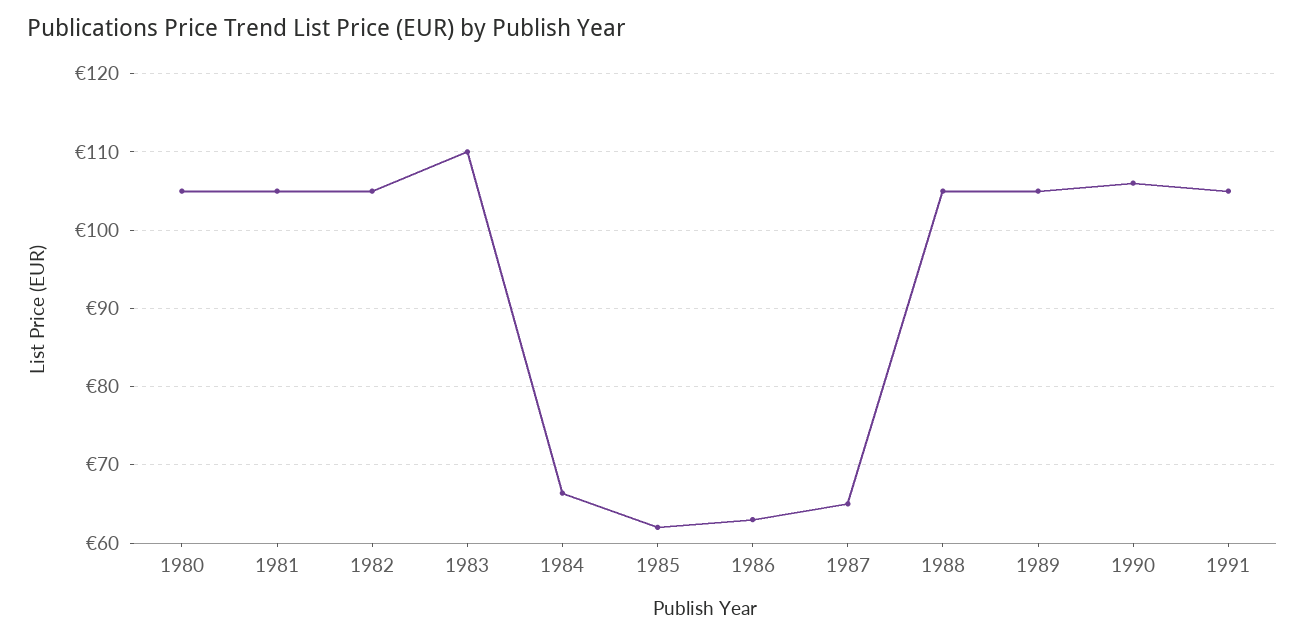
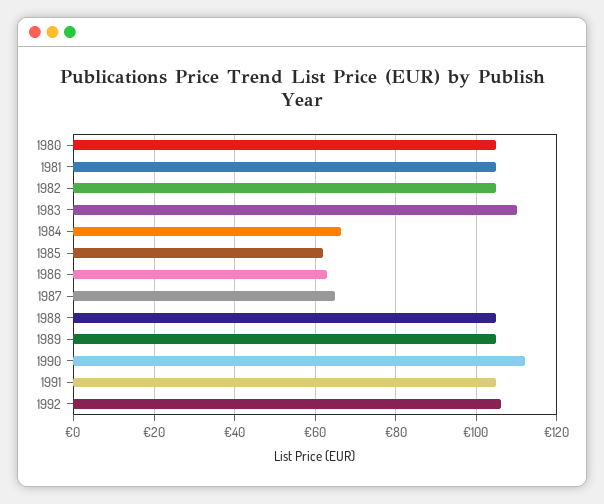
1990: 106 -> 112
1992: none -> 106

